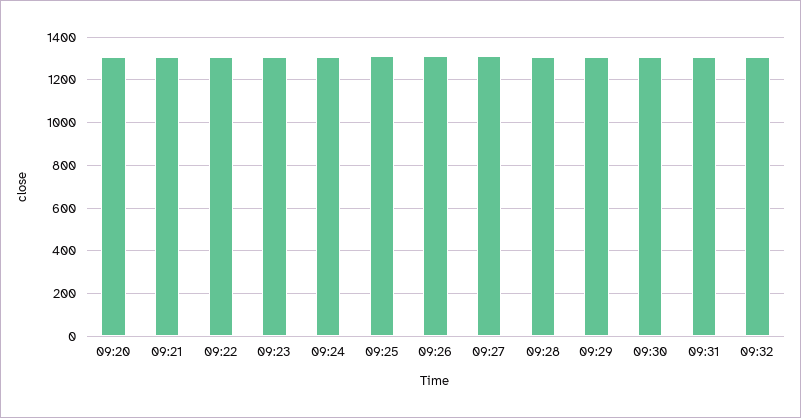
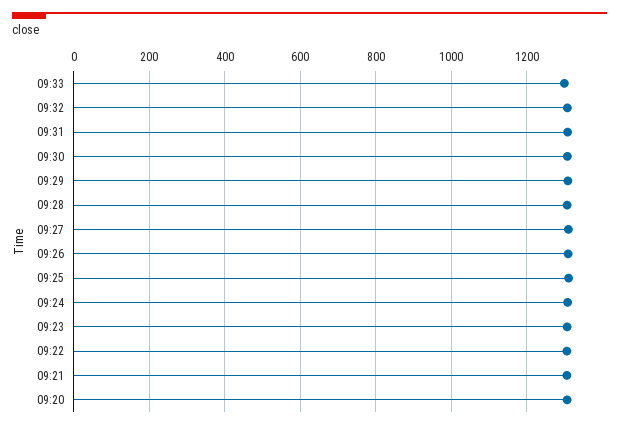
09:33: none -> 1300

